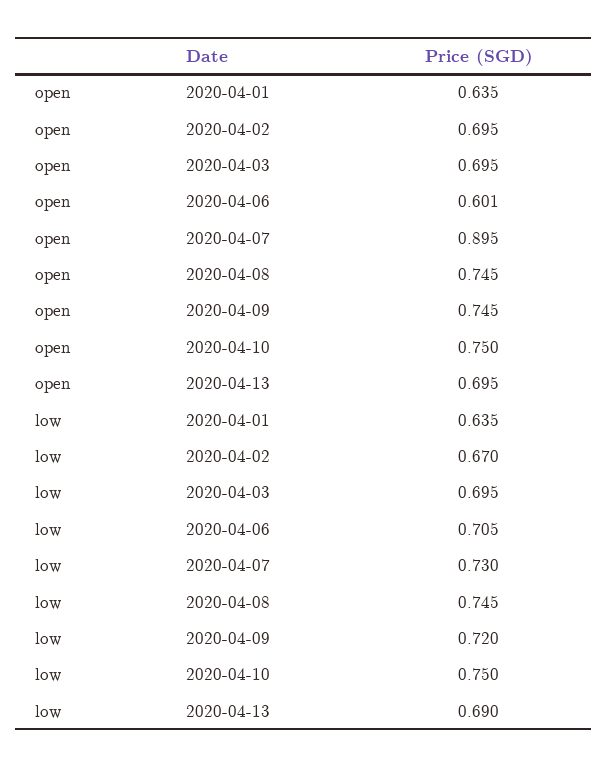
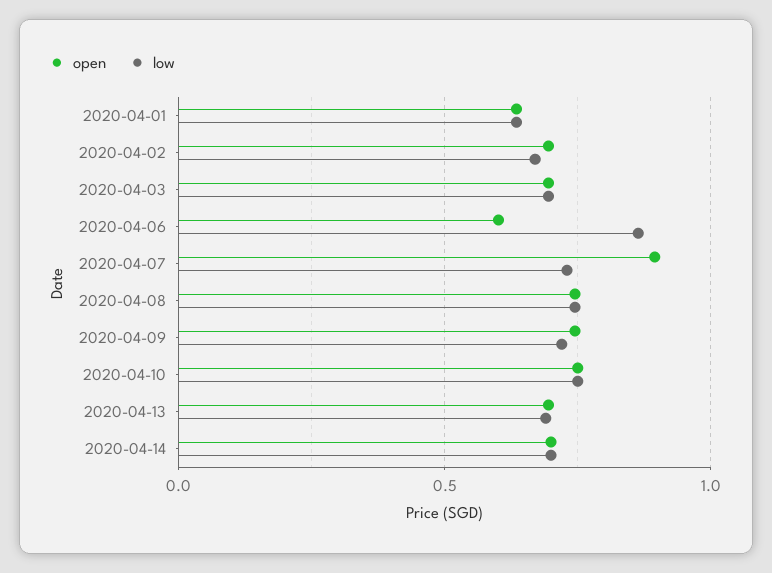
low, 2020-04-06: 0.705 -> 0.85
open, 2020-04-14: none -> 0.7
low, 2020-04-14: none -> 0.7

